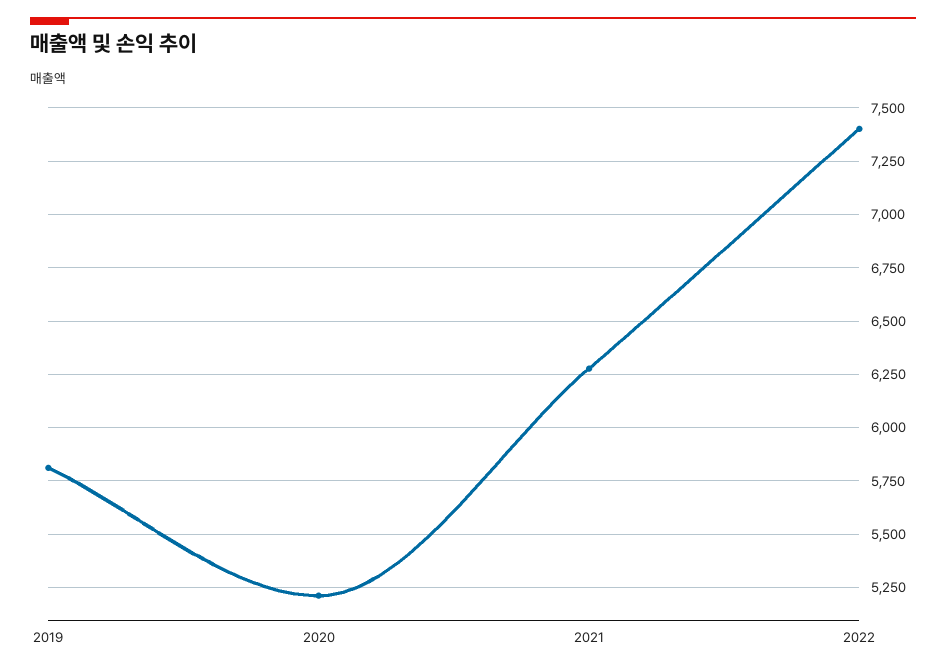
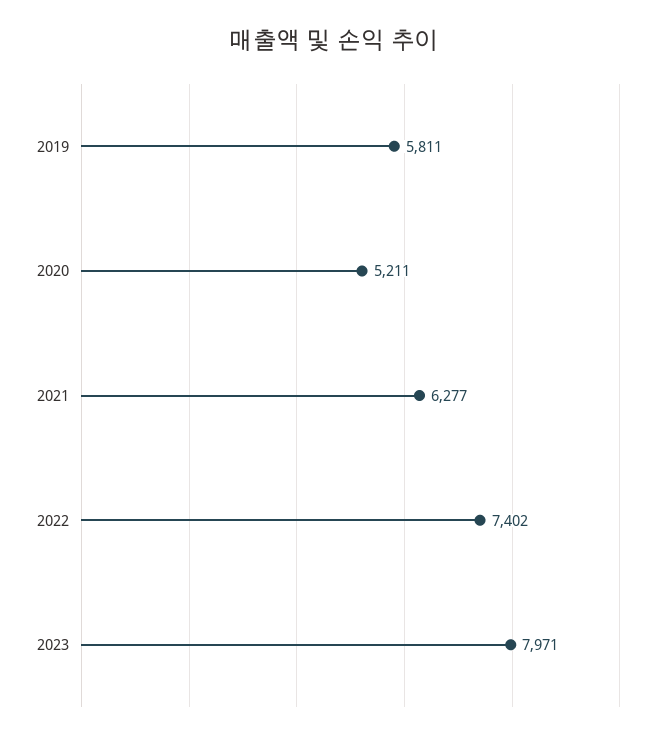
2023: none -> 7971

